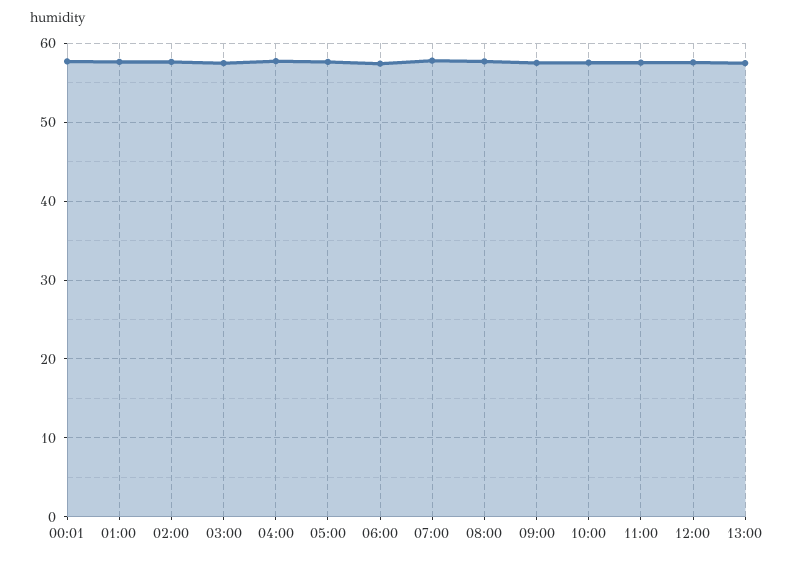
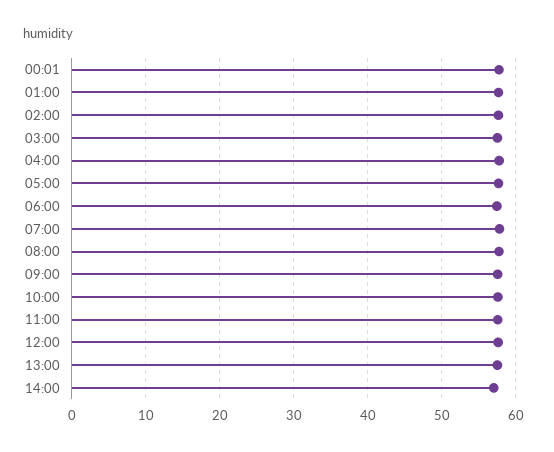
14:00: none -> 57

